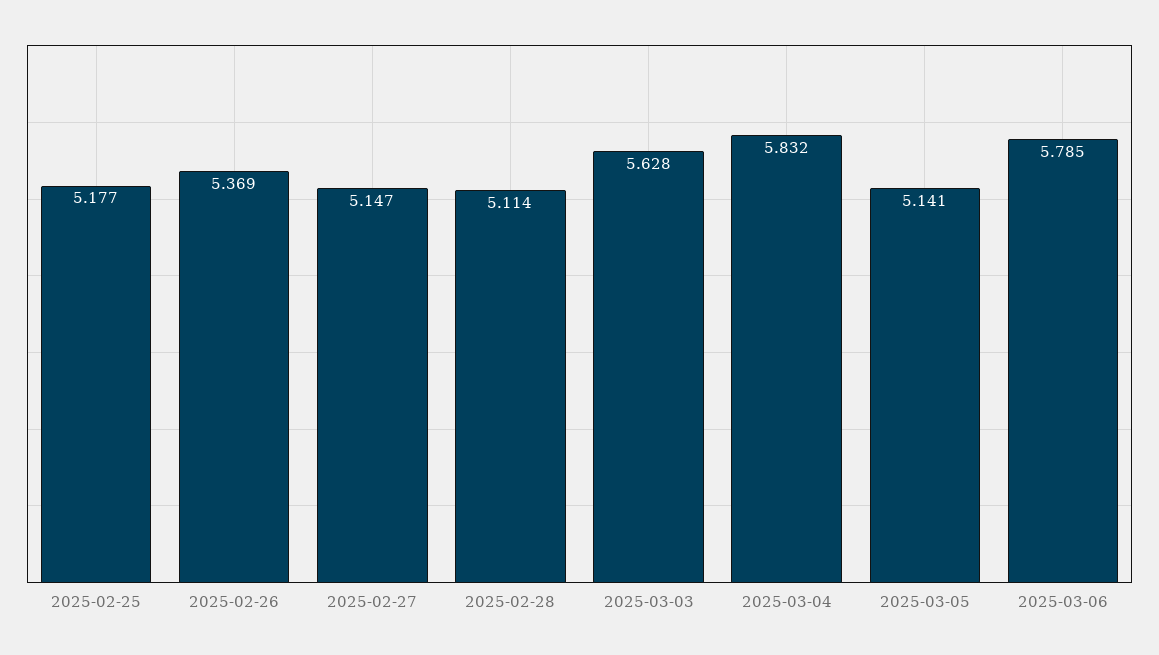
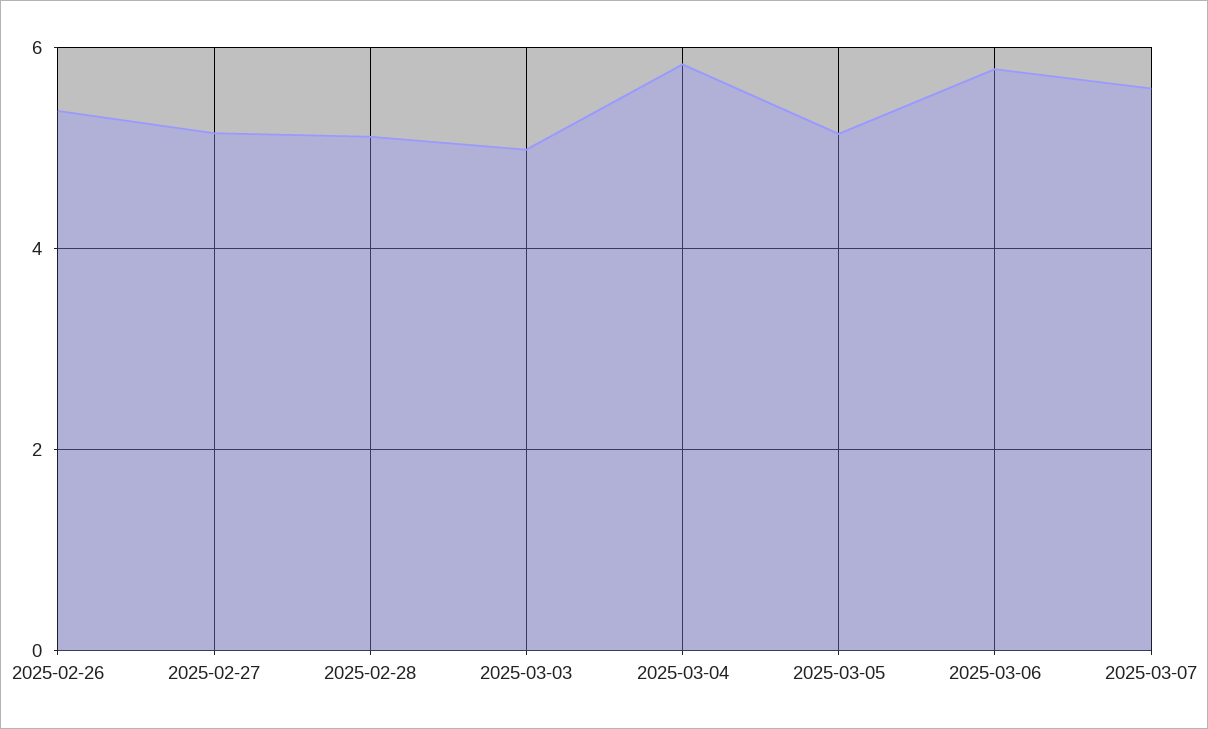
2025-02-25: 5.177 -> none
2025-03-03: 5.628 -> 5
2025-03-07: none -> 5.6

